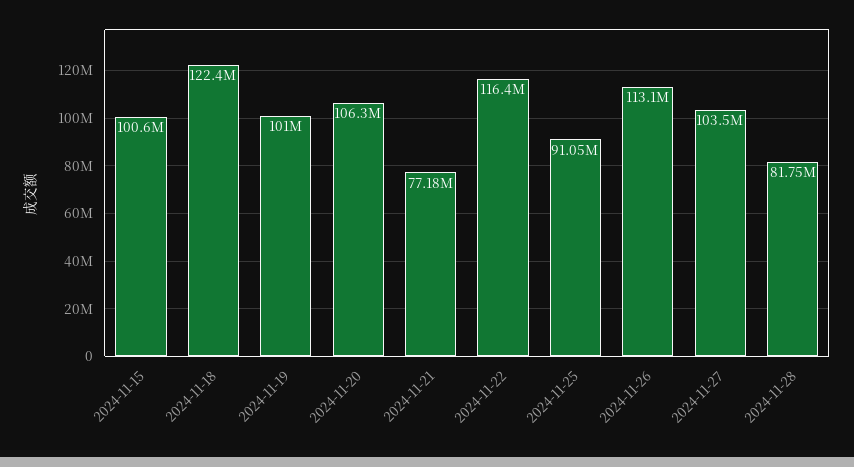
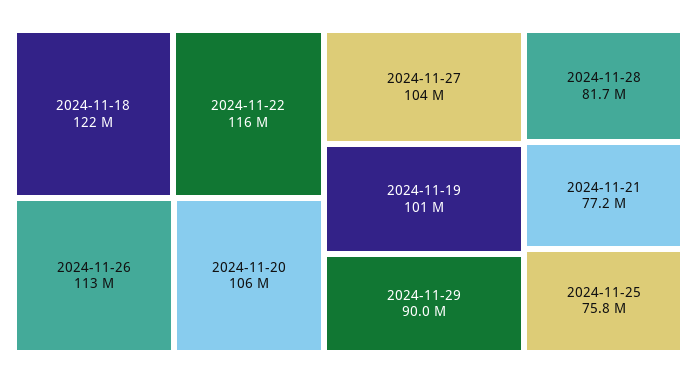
2024-11-15: 100600000 -> none
2024-11-25: 91050000 -> 75800000
2024-11-29: none -> 90000000

